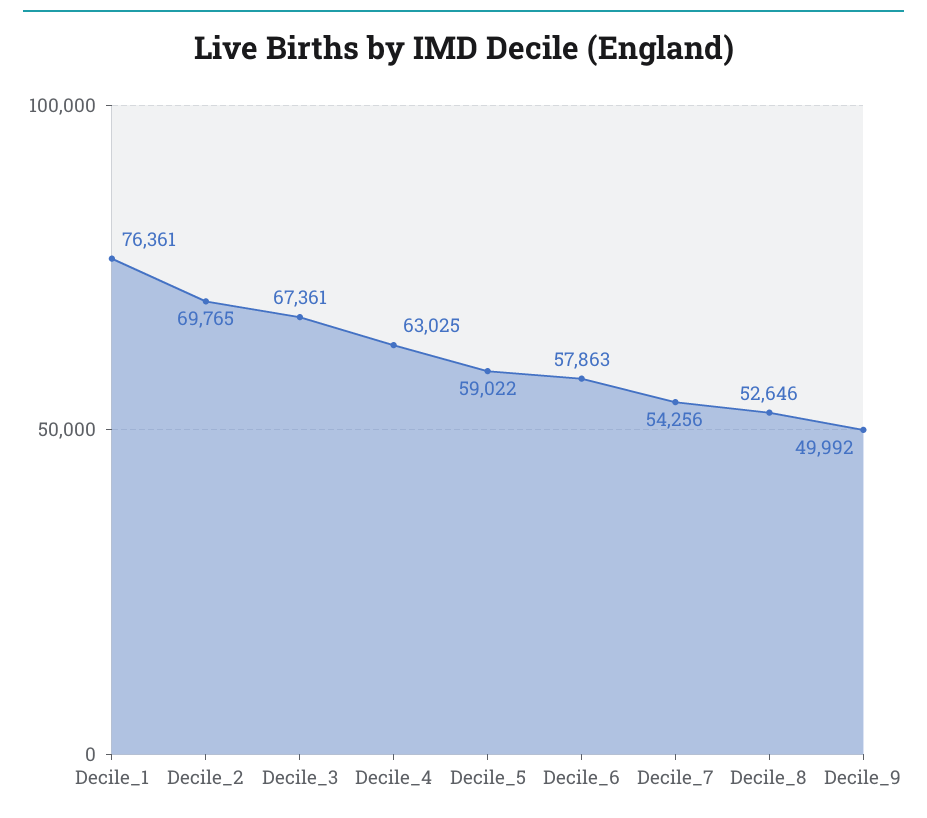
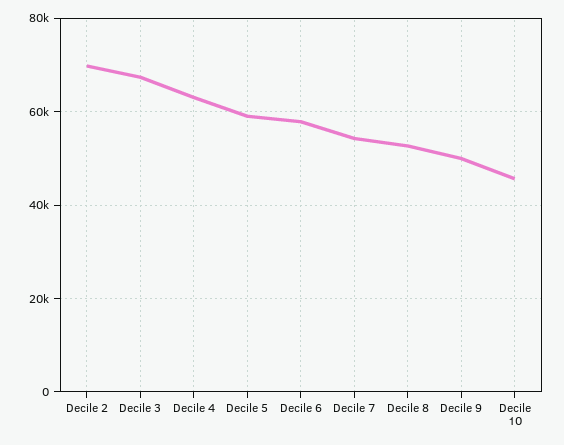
Decile_1: 76361 -> none
Decile 10: none -> 46000

